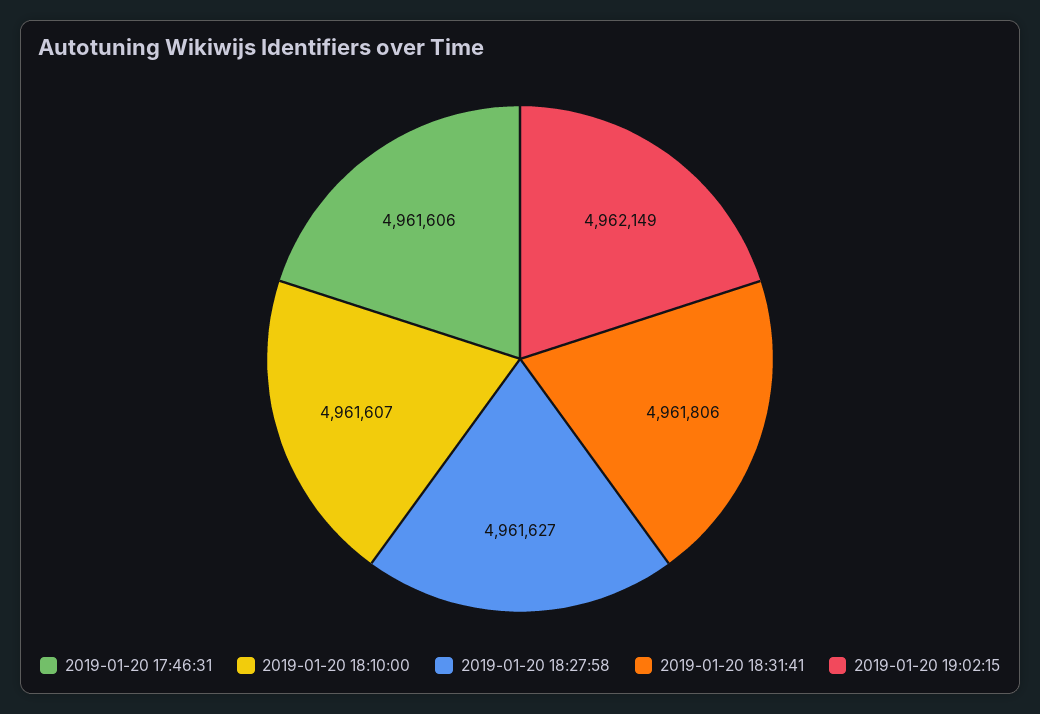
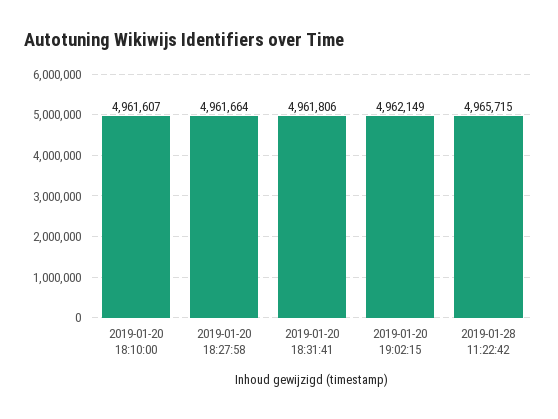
2019-01-20 17:46:31: 4961606 -> none
2019-01-20 18:27:58: 4961627 -> 4961664
2019-01-28 11:22:42: none -> 4965715

